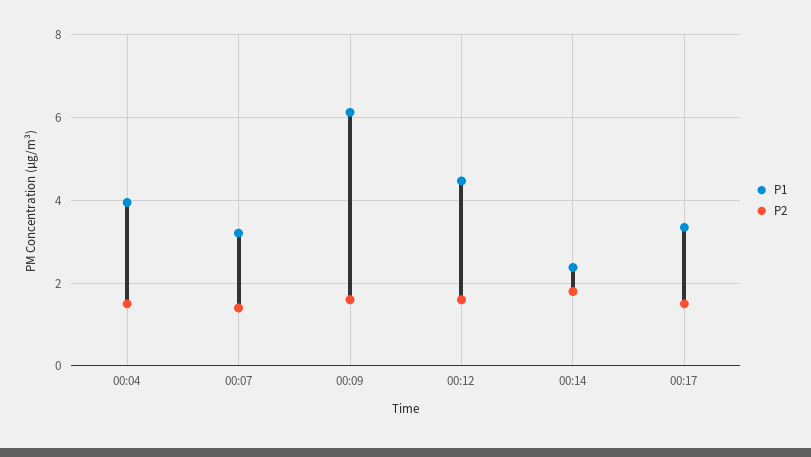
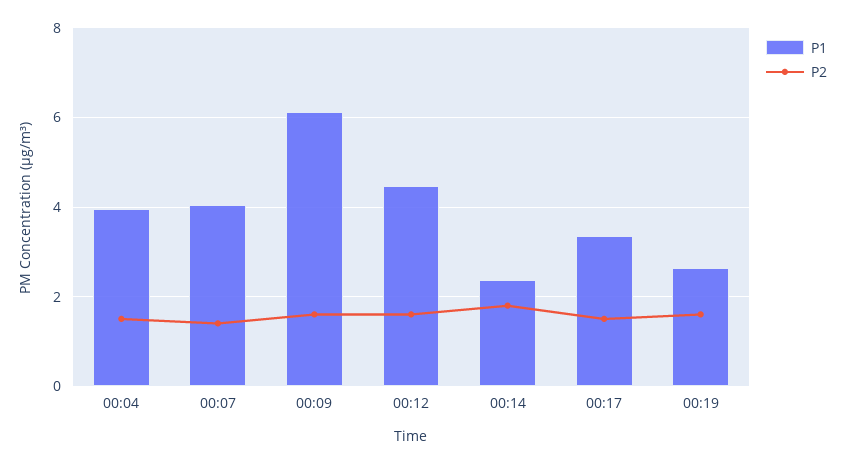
P1, 00:07: 3.2 -> 4
P1, 00:19: none -> 2.6
P2, 00:19: none -> 1.6

